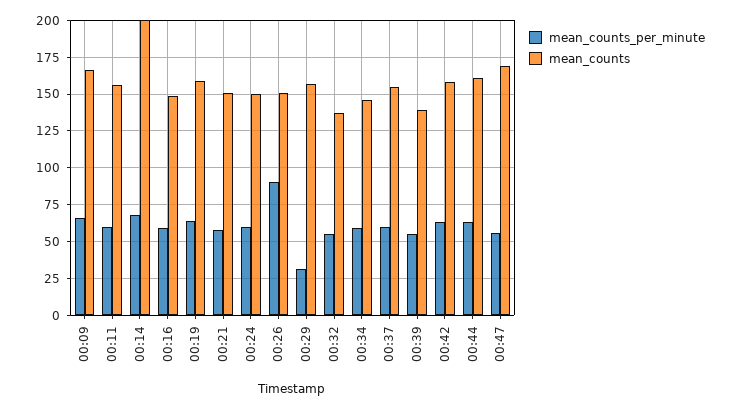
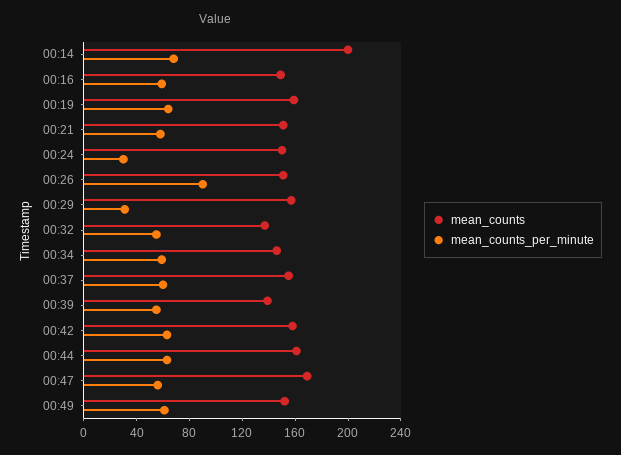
mean_counts_per_minute, 00:09: 65 -> none
mean_counts, 00:09: 165 -> none
mean_counts_per_minute, 00:11: 60 -> none
mean_counts, 00:11: 155 -> none
mean_counts_per_minute, 00:24: 60 -> 30
mean_counts, 00:49: none -> 150
mean_counts_per_minute, 00:49: none -> 60

